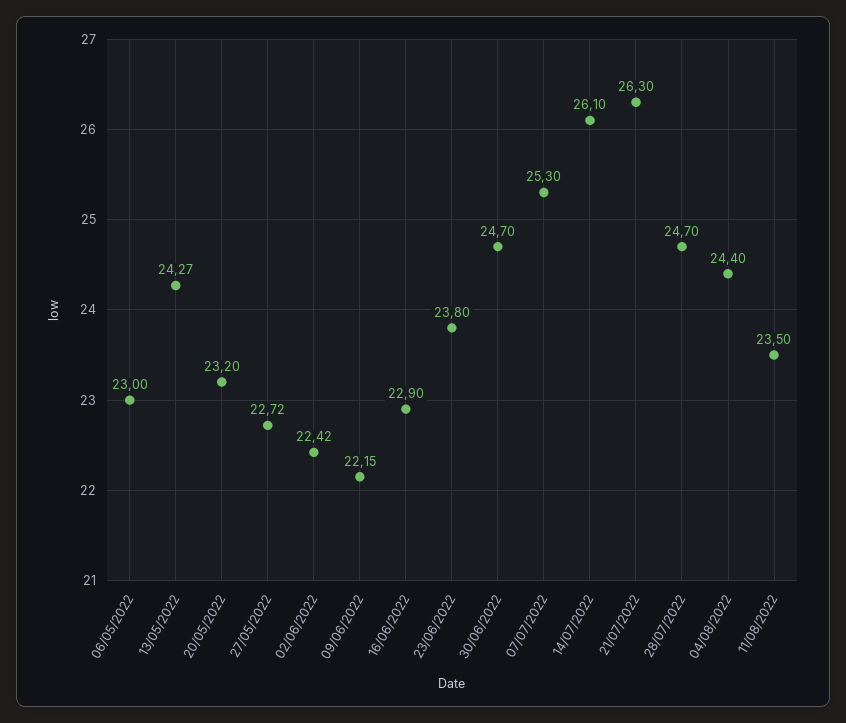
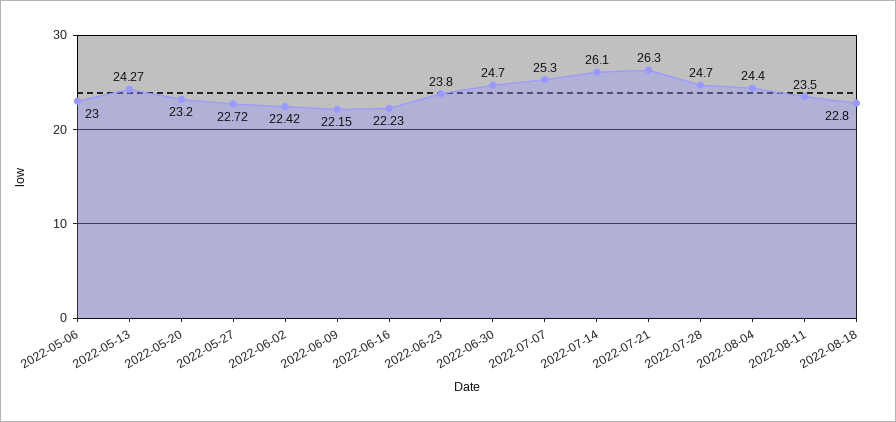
16/06/2022: 22.9 -> 22.23
2022-08-18: none -> 22.8

